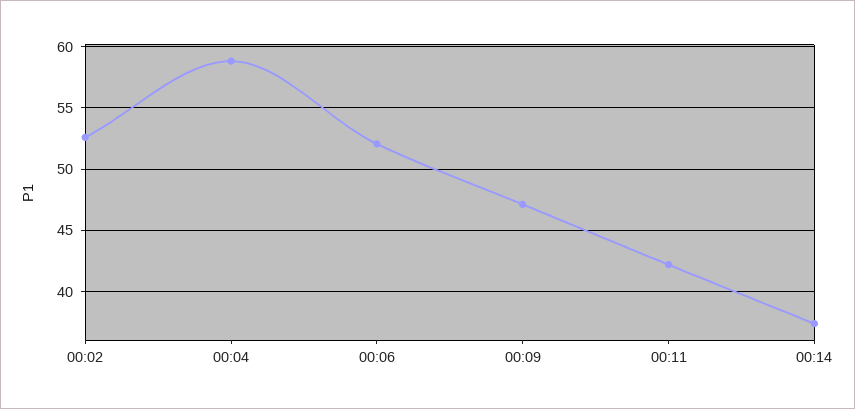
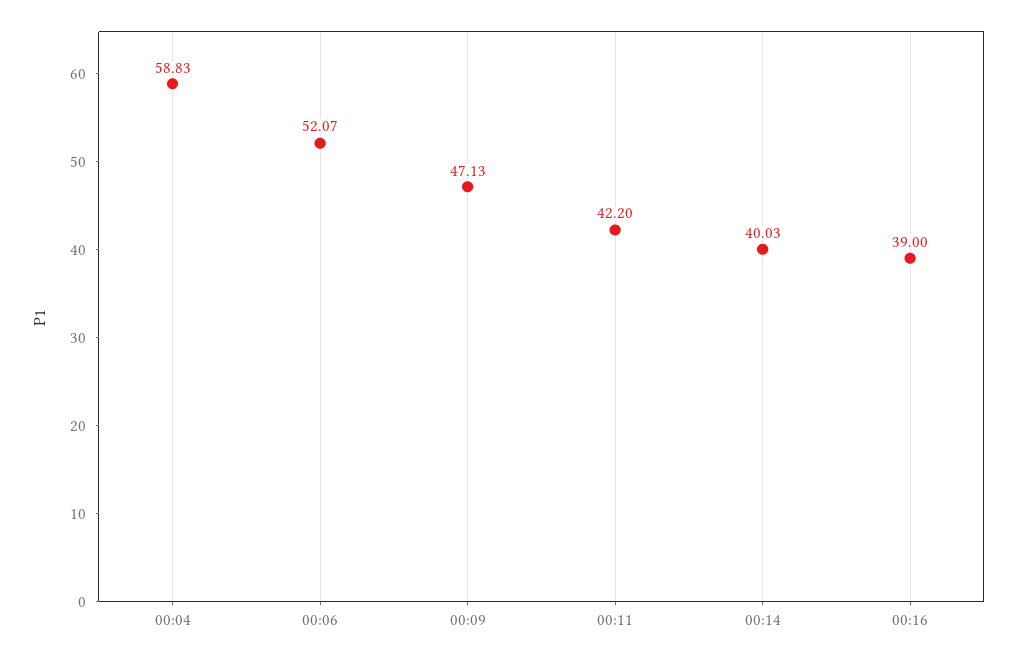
00:02: 52.5 -> none
00:14: 37.5 -> 40.03
00:16: none -> 39

